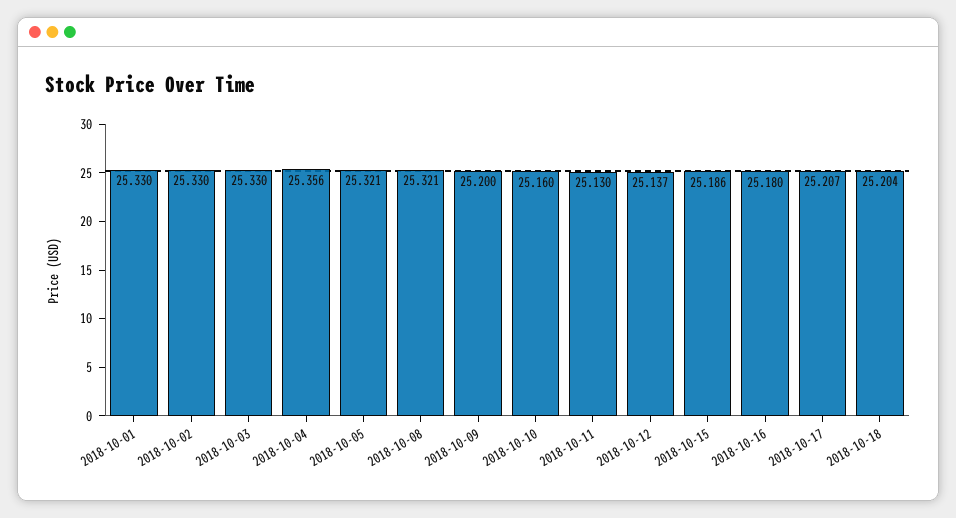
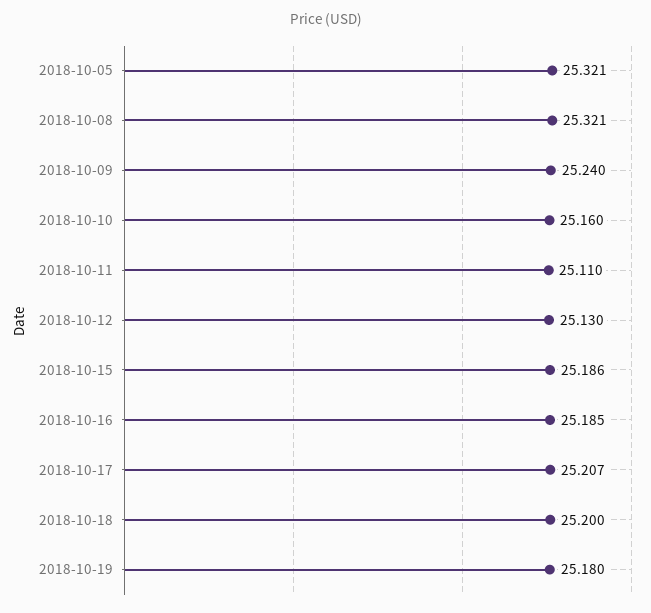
2018-10-01: 25.33 -> none
2018-10-02: 25.33 -> none
2018-10-03: 25.33 -> none
2018-10-04: 25.356 -> none
2018-10-09: 25.2 -> 25.24
2018-10-11: 25.13 -> 25.11
2018-10-12: 25.137 -> 25.13
2018-10-16: 25.18 -> 25.185
2018-10-18: 25.204 -> 25.2
2018-10-19: none -> 25.18

